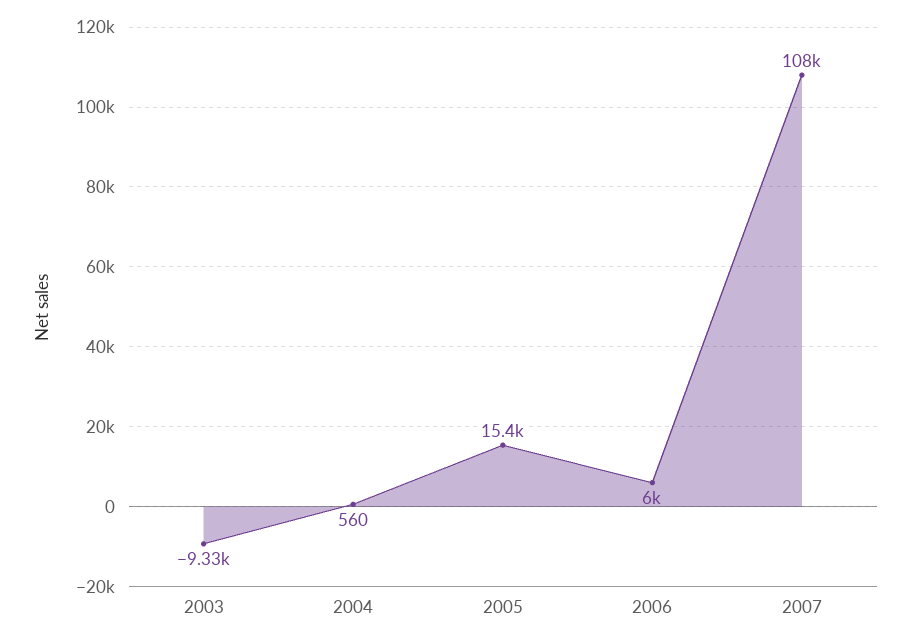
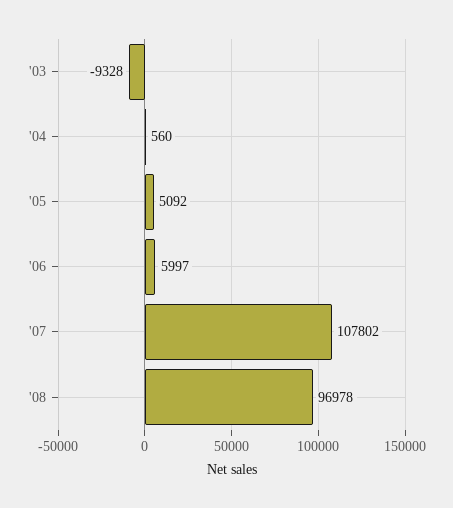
2005: 15400 -> 5092
'08: none -> 96978

